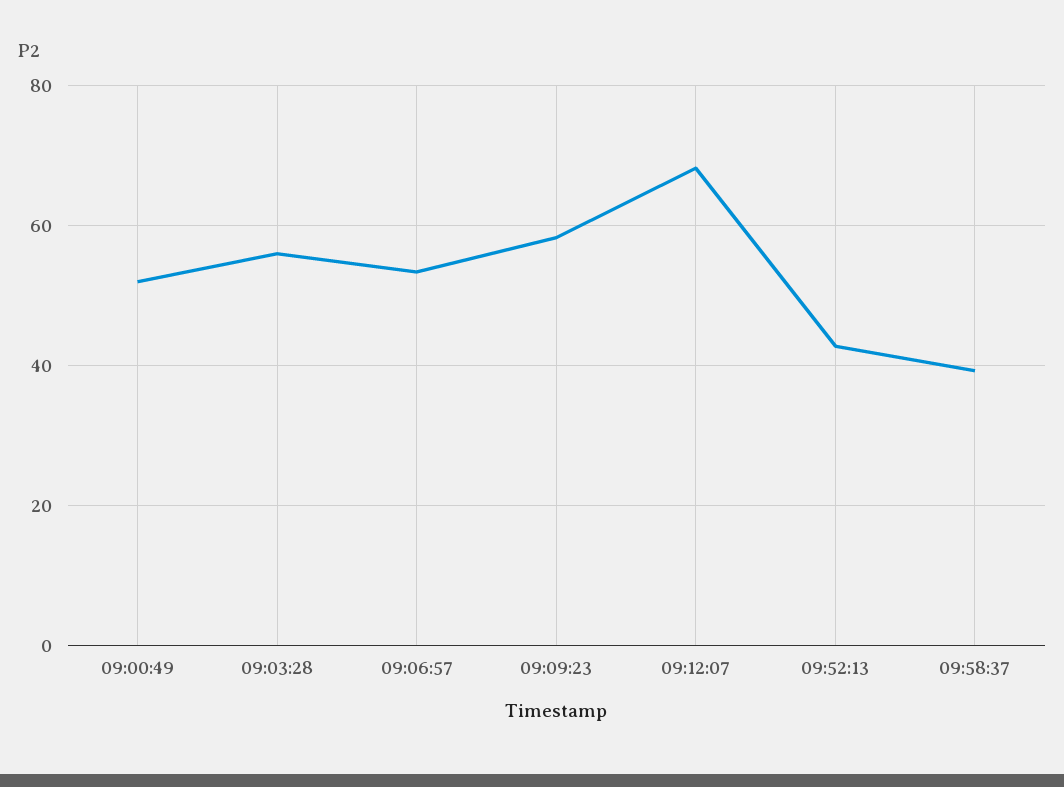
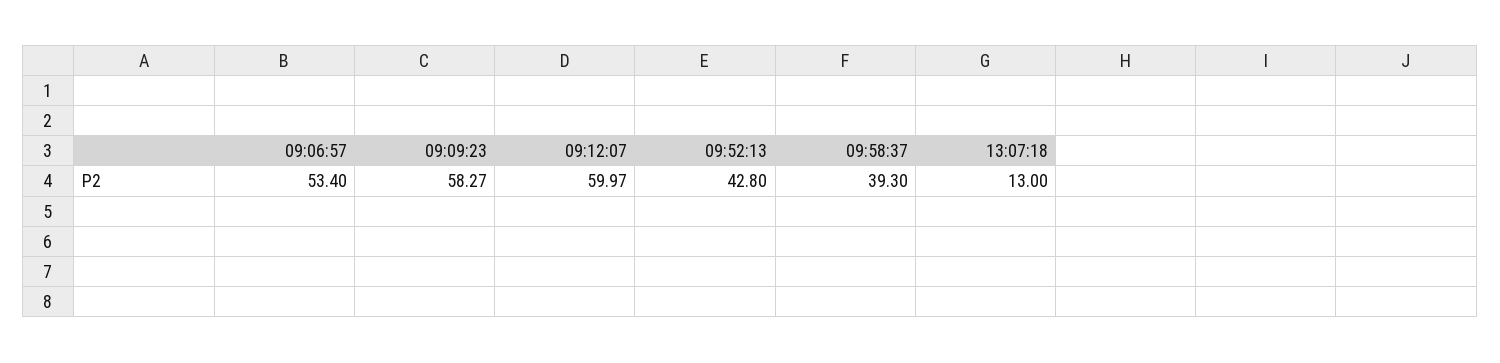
09:00:49: 52 -> none
09:03:28: 56 -> none
09:12:07: 68 -> 59.97
13:07:18: none -> 13

